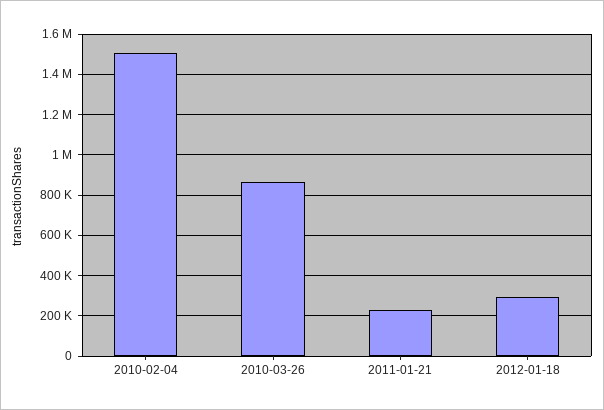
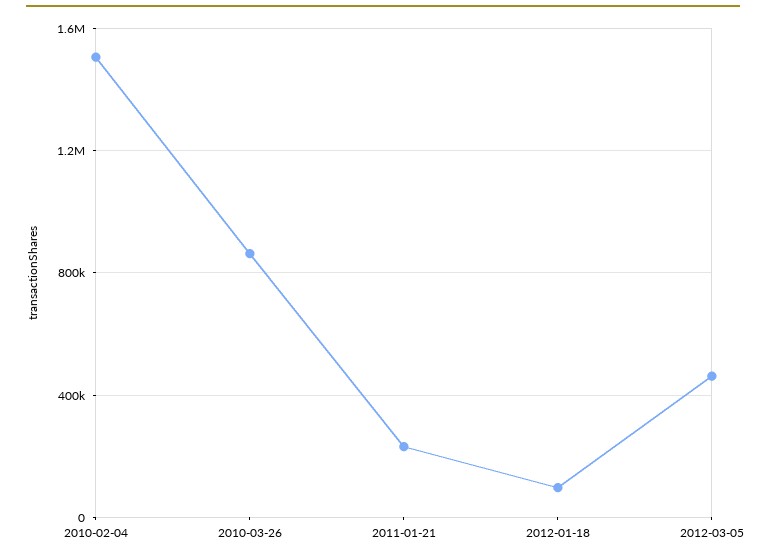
2012-01-18: 300000 -> 100000
2012-03-05: none -> 450000

